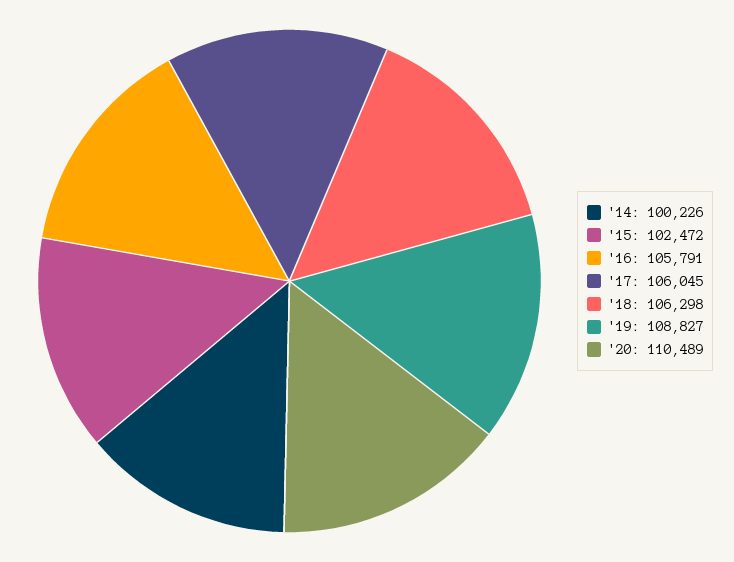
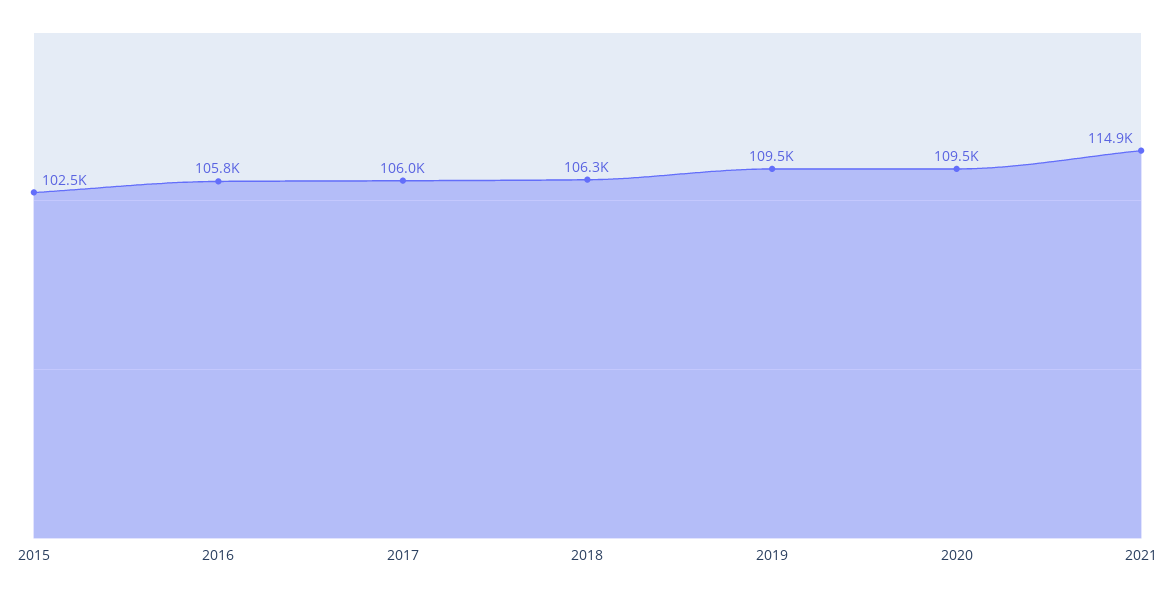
'14: 100226 -> none
'19: 108827 -> 109500
'20: 110489 -> 109500
2021: none -> 114900

